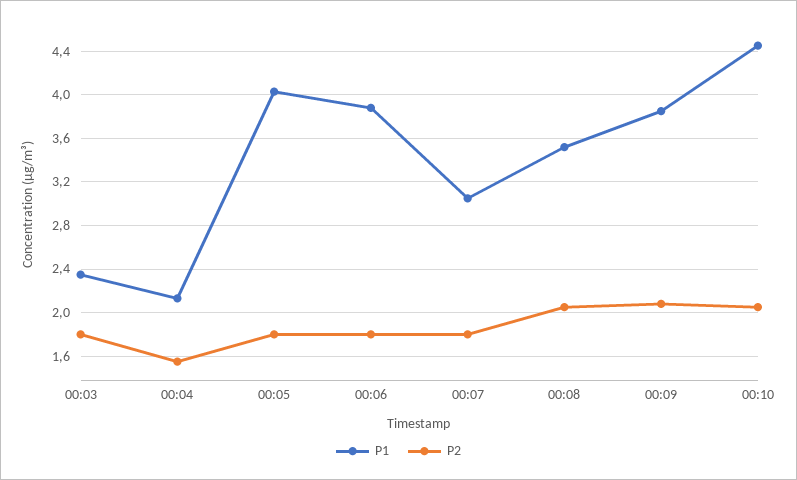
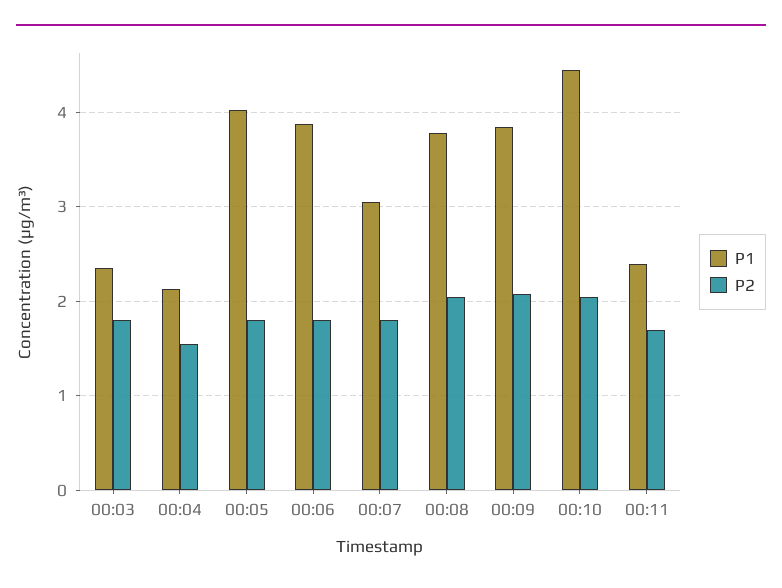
P1, 00:08: 3.5 -> 3.8
P1, 00:11: none -> 2.4
P2, 00:11: none -> 1.7

